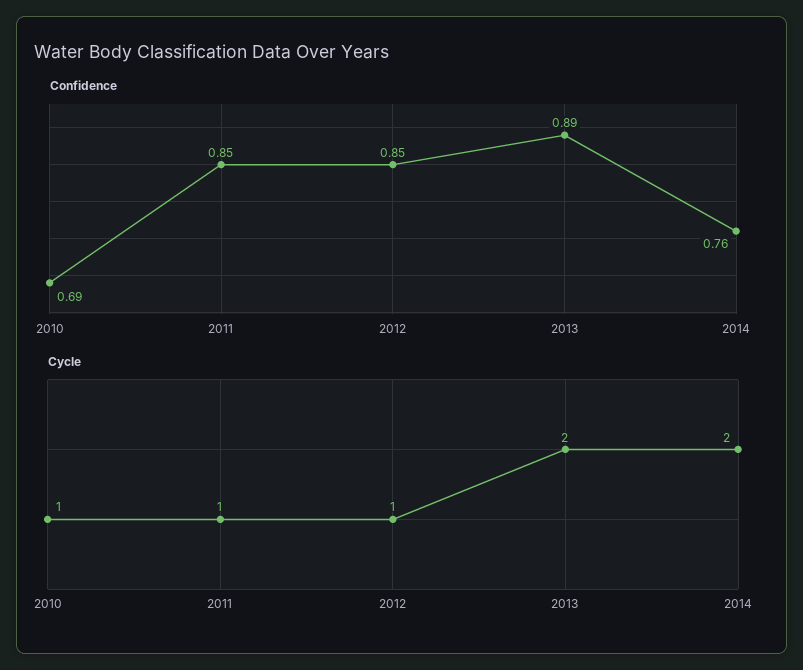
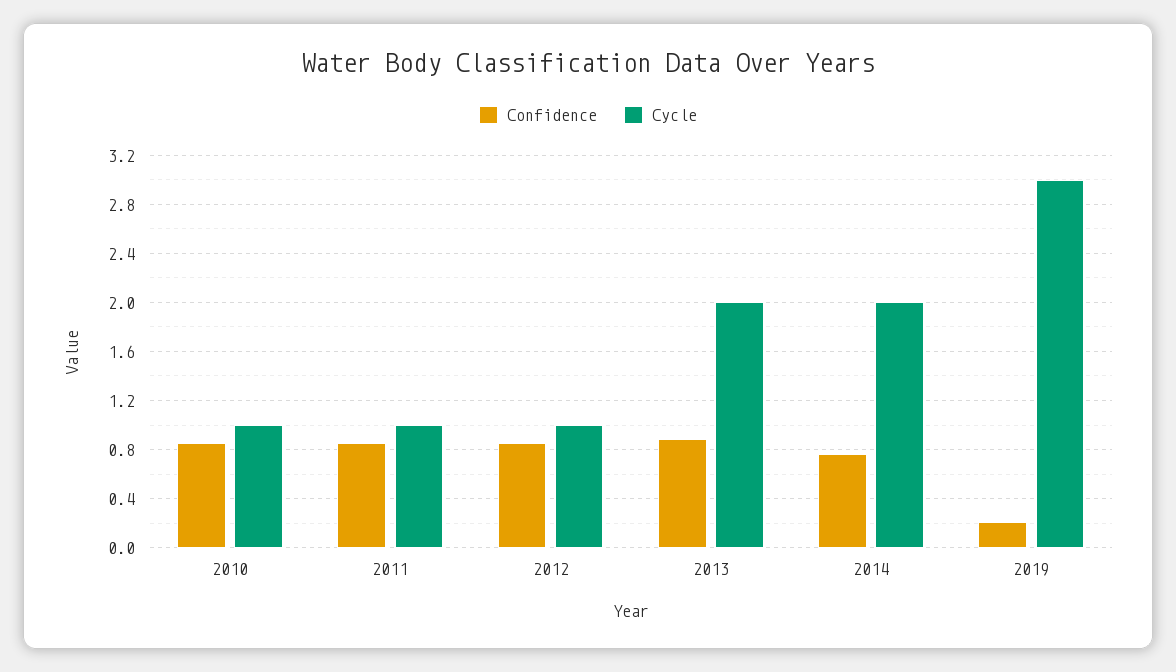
Confidence, 2010: 0.69 -> 0.85
Confidence, 2019: none -> 0.2
Cycle, 2019: none -> 3

